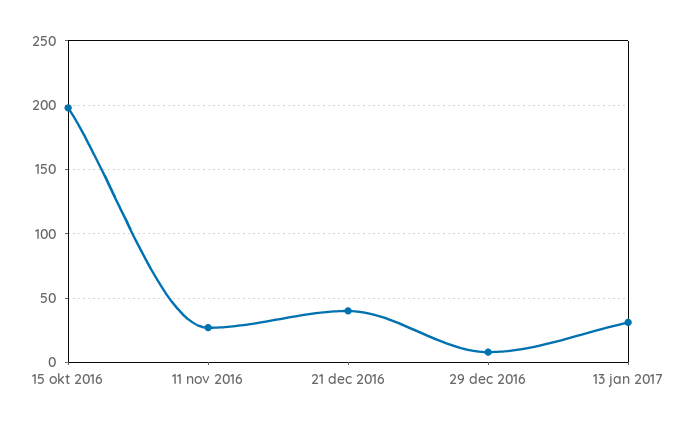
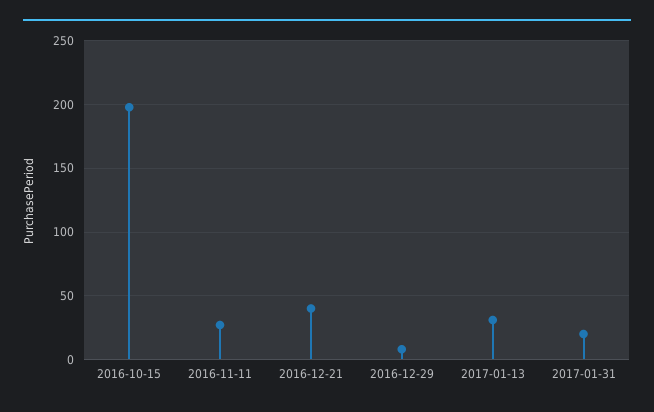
2017-01-31: none -> 20

